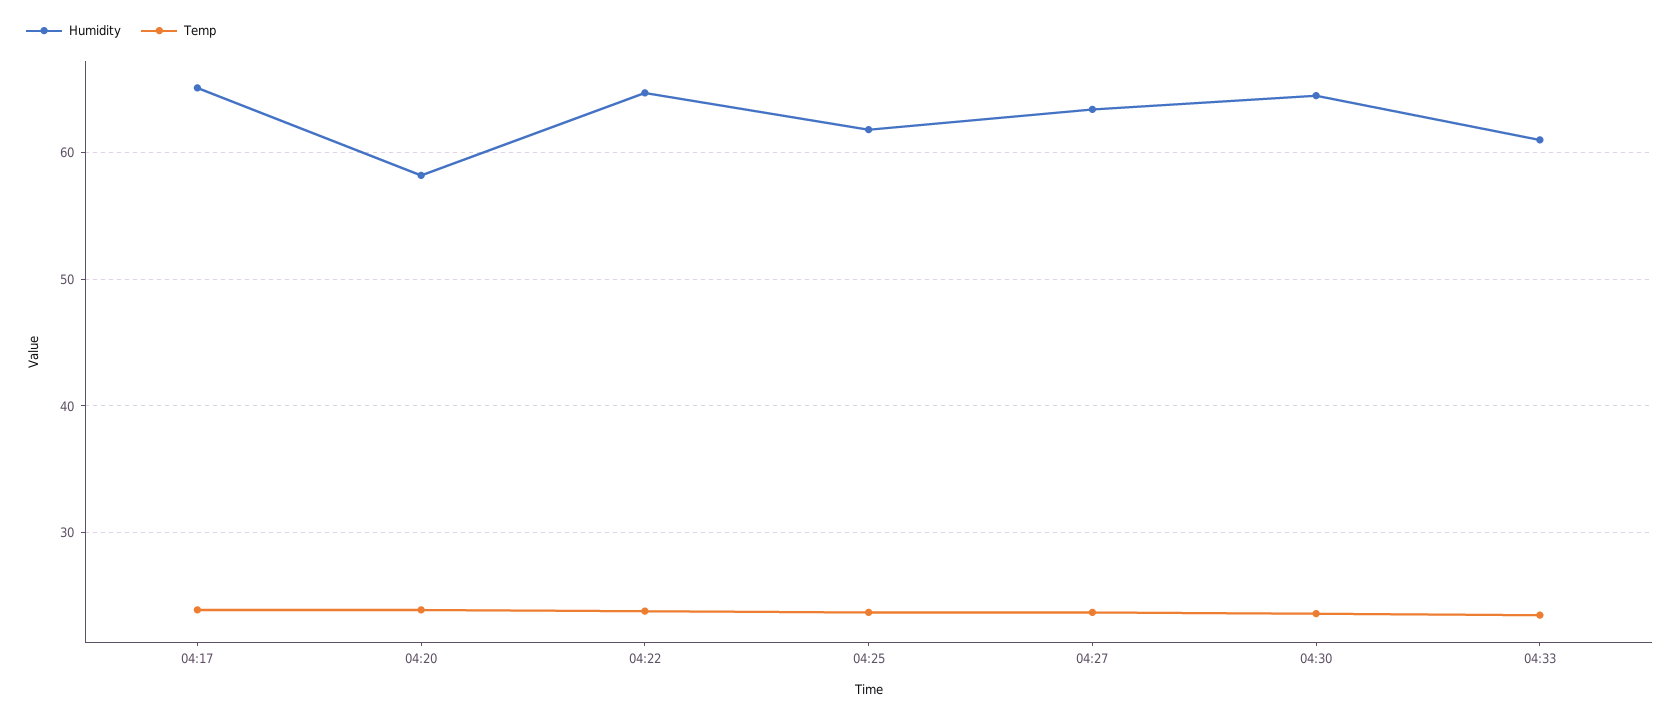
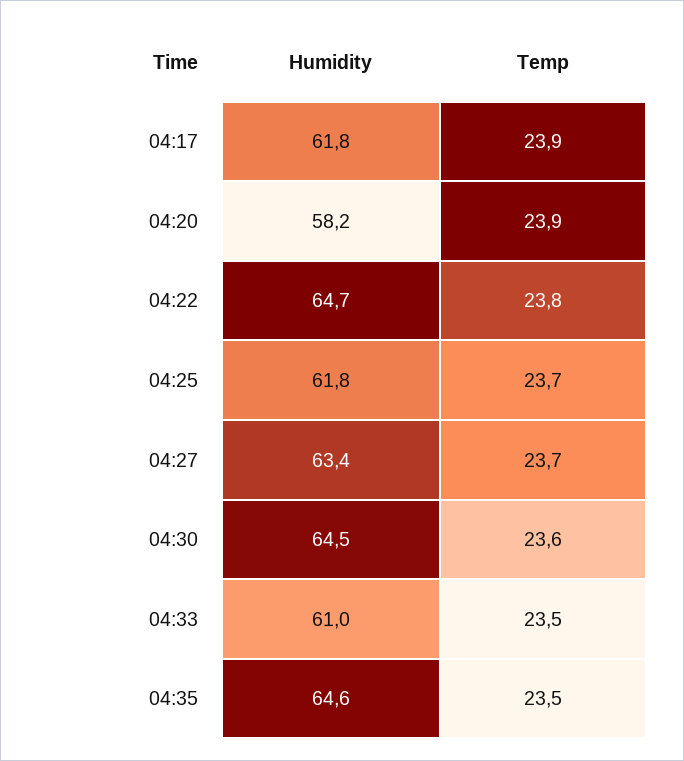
Humidity, 04:17: 65 -> 61.8
Humidity, 04:35: none -> 64.6
Temp, 04:35: none -> 23.5

